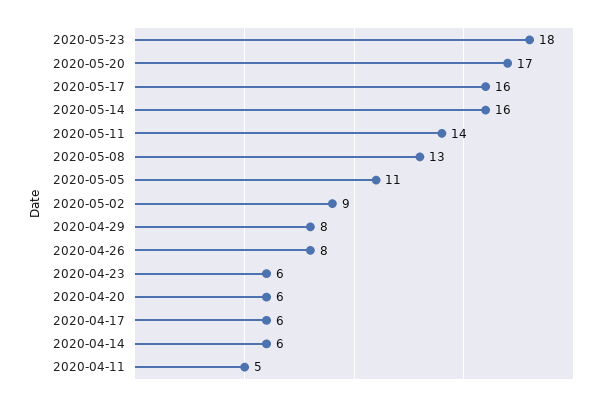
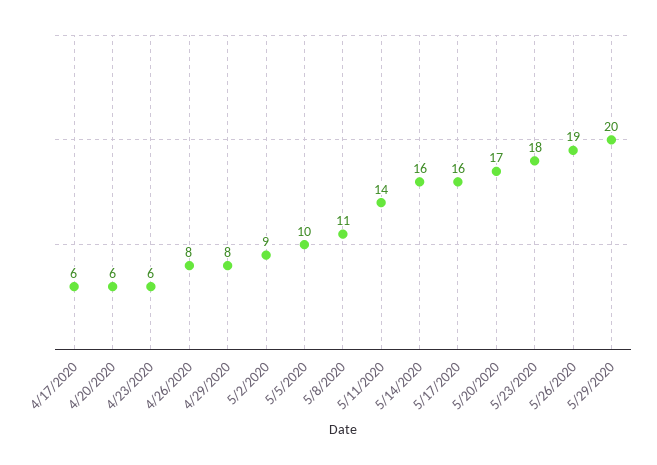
2020-05-08: 13 -> 11
2020-05-05: 11 -> 10
2020-04-14: 6 -> none
2020-04-11: 5 -> none
5/26/2020: none -> 19
5/29/2020: none -> 20

